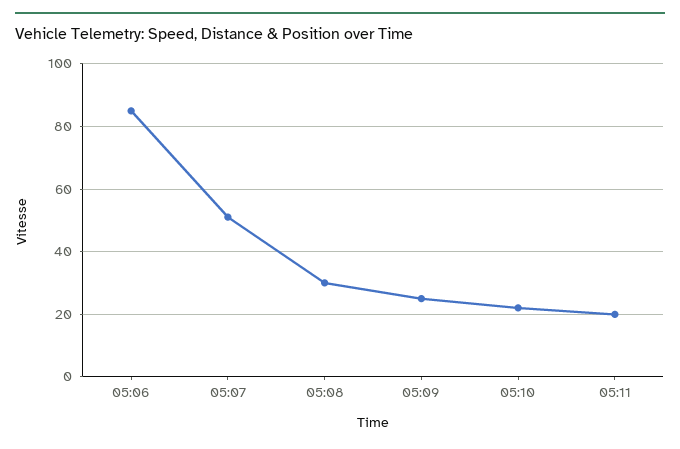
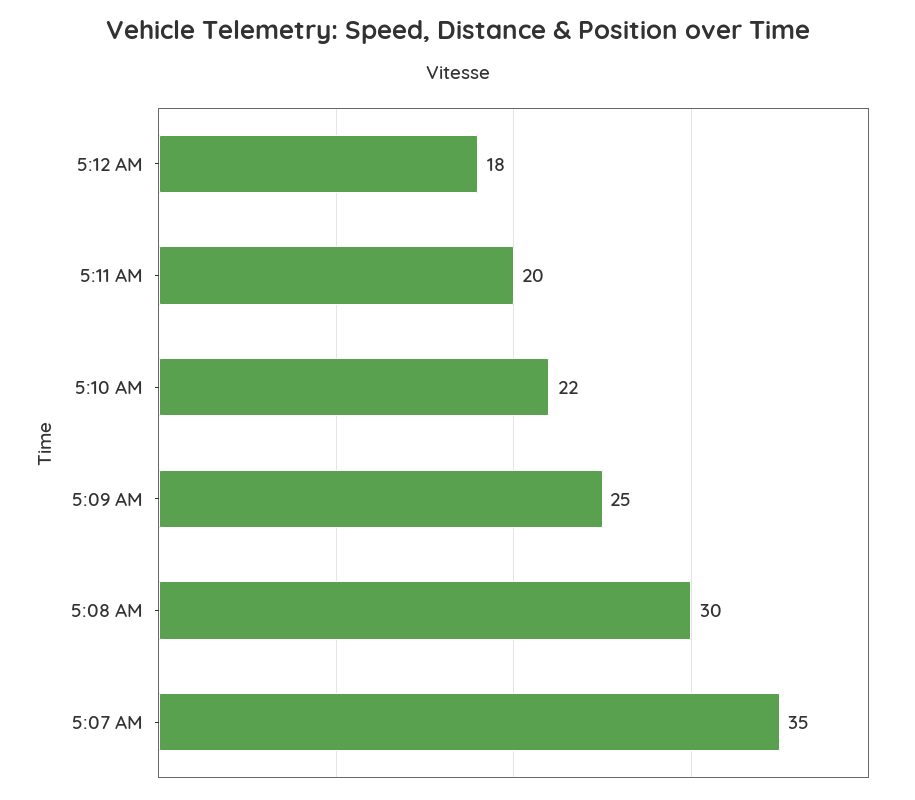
05:06: 85 -> none
05:07: 50 -> 35
5:12 AM: none -> 18

